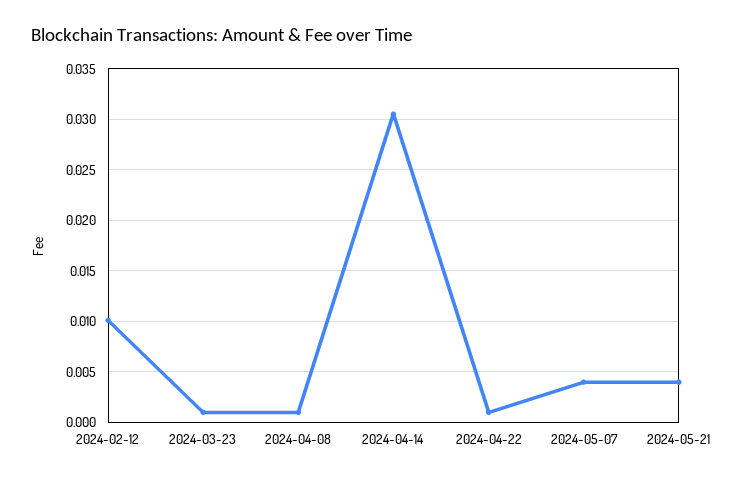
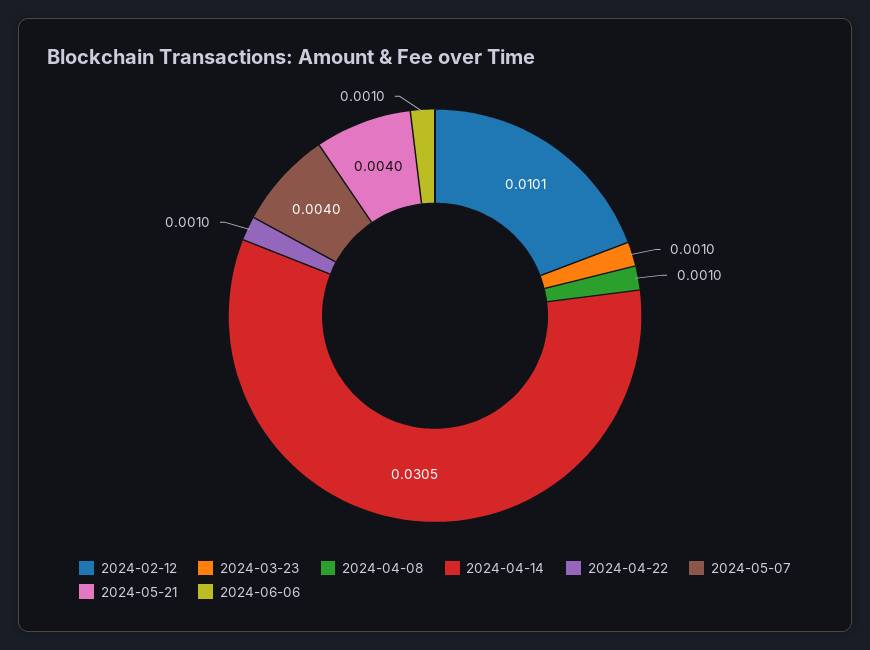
2024-06-06: none -> 0.001

